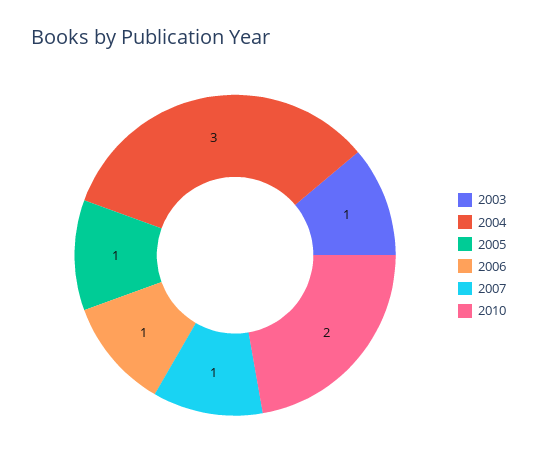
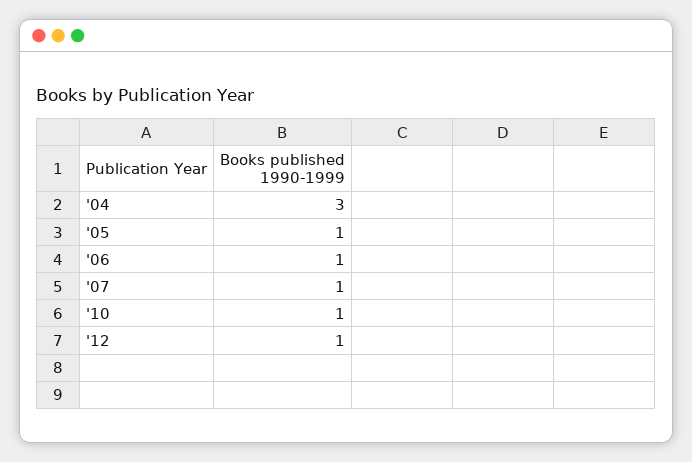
2003: 1 -> none
2010: 2 -> 1
'12: none -> 1

